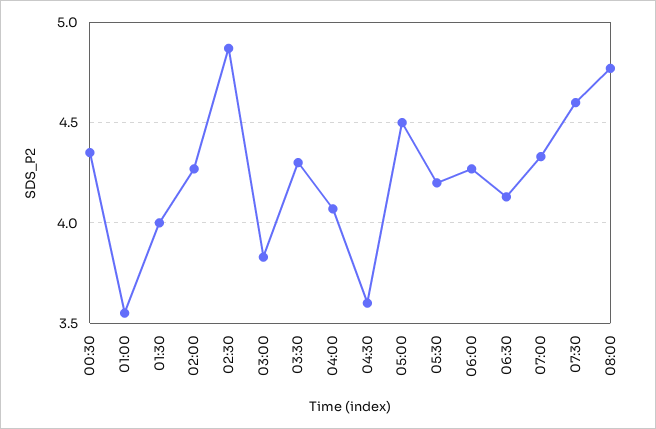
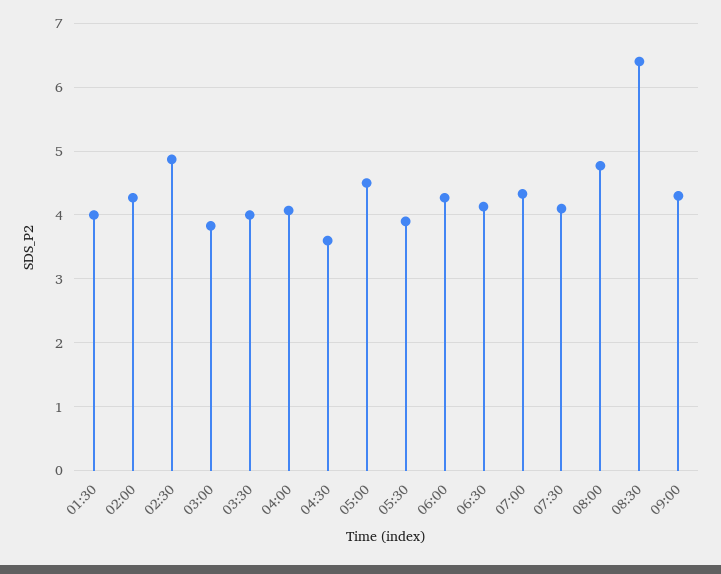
00:30: 4.35 -> none
01:00: 3.55 -> none
03:30: 4.3 -> 4
05:30: 4.2 -> 3.9
07:30: 4.6 -> 4.1
08:30: none -> 6.4
09:00: none -> 4.3

